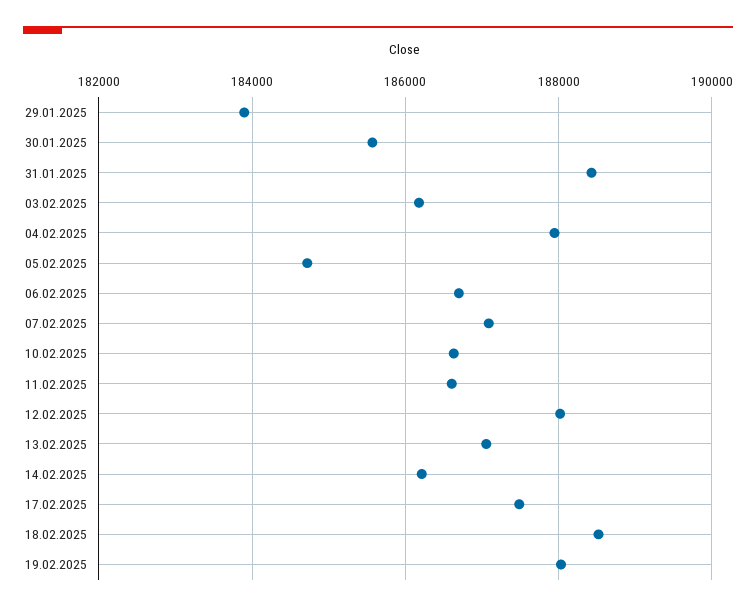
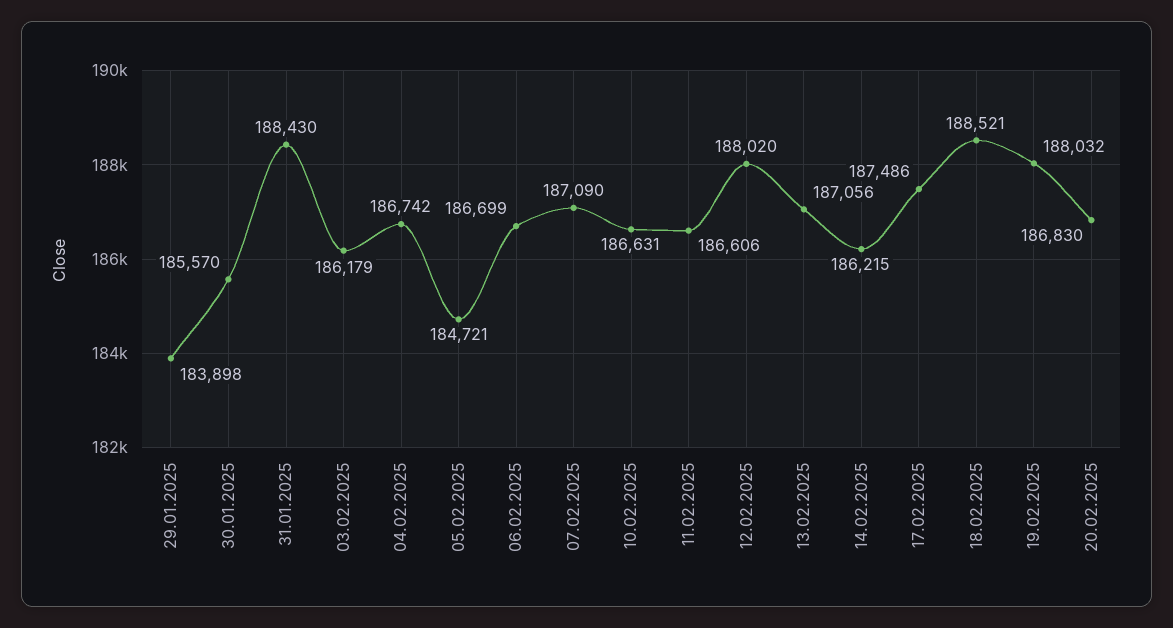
04.02.2025: 188000 -> 186742
20.02.2025: none -> 186830

